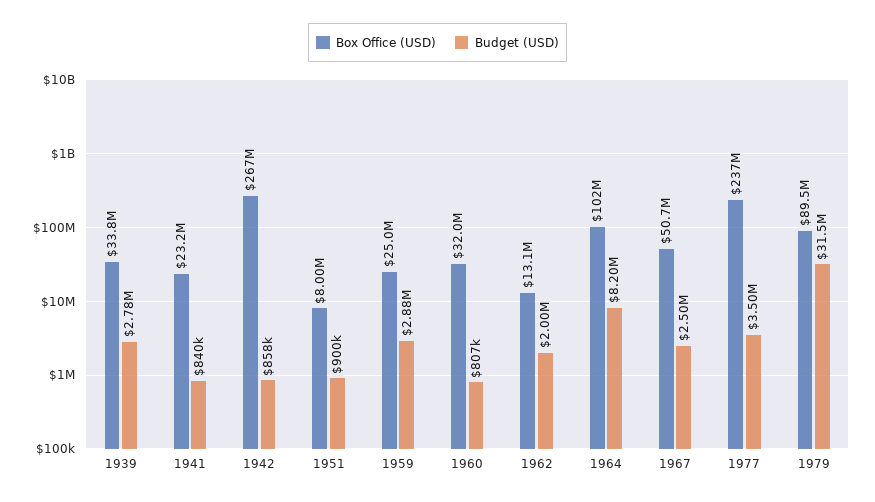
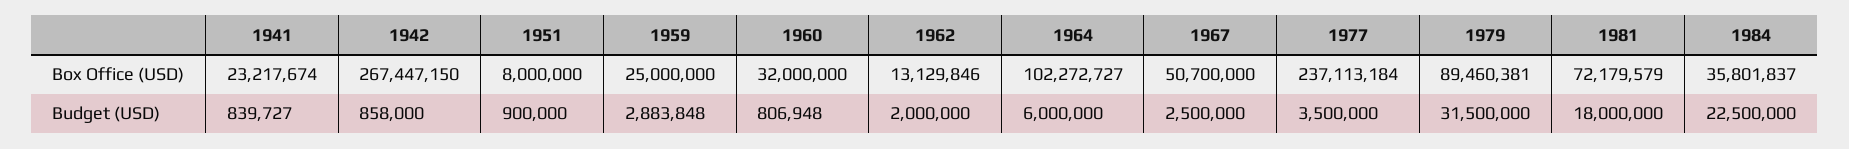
Box Office (USD), 1939: 33800000 -> none
Budget (USD), 1939: 2780000 -> none
Budget (USD), 1964: 8200000 -> 6000000
Box Office (USD), 1981: none -> 72179579
Box Office (USD), 1984: none -> 35801837
Budget (USD), 1981: none -> 18000000
Budget (USD), 1984: none -> 22500000

